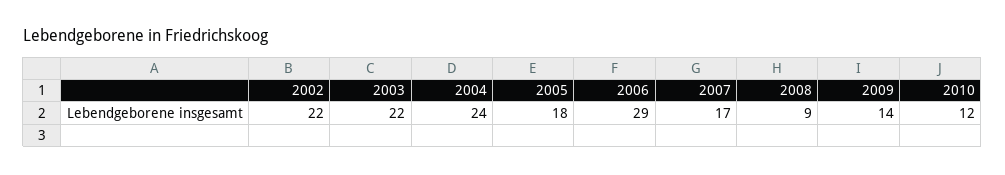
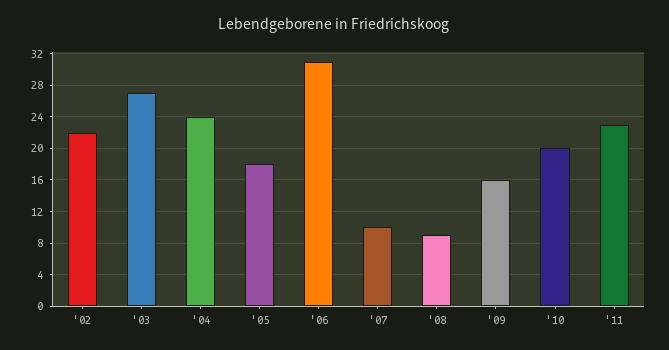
2003: 22 -> 27
2006: 29 -> 31
2007: 17 -> 10
2009: 14 -> 16
2010: 12 -> 20
'11: none -> 23

